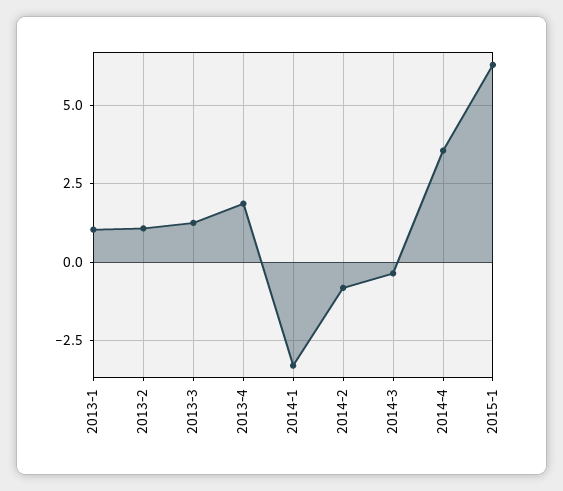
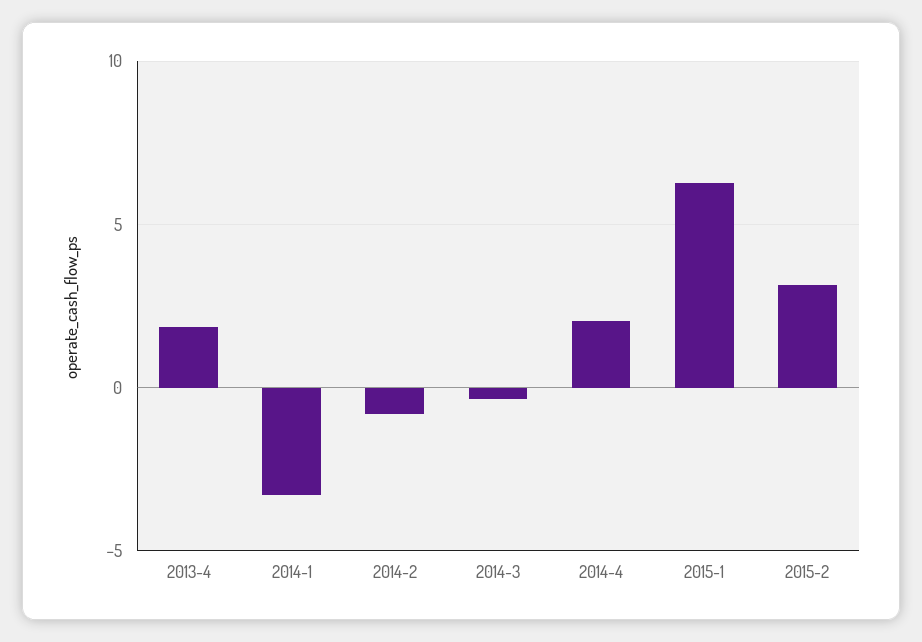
2013-1: 1 -> none
2013-2: 1 -> none
2013-3: 1.25 -> none
2014-4: 3.5 -> 2
2015-2: none -> 3

